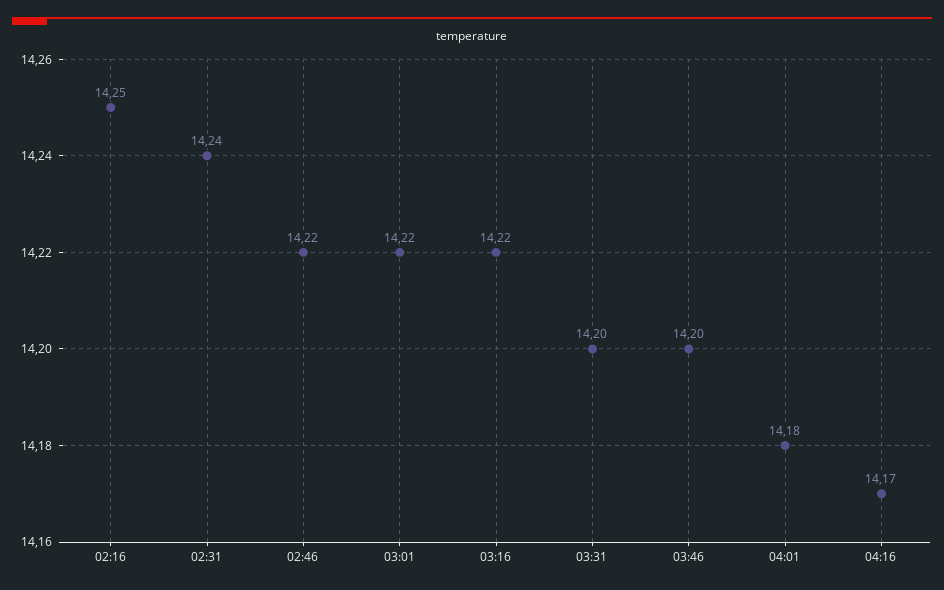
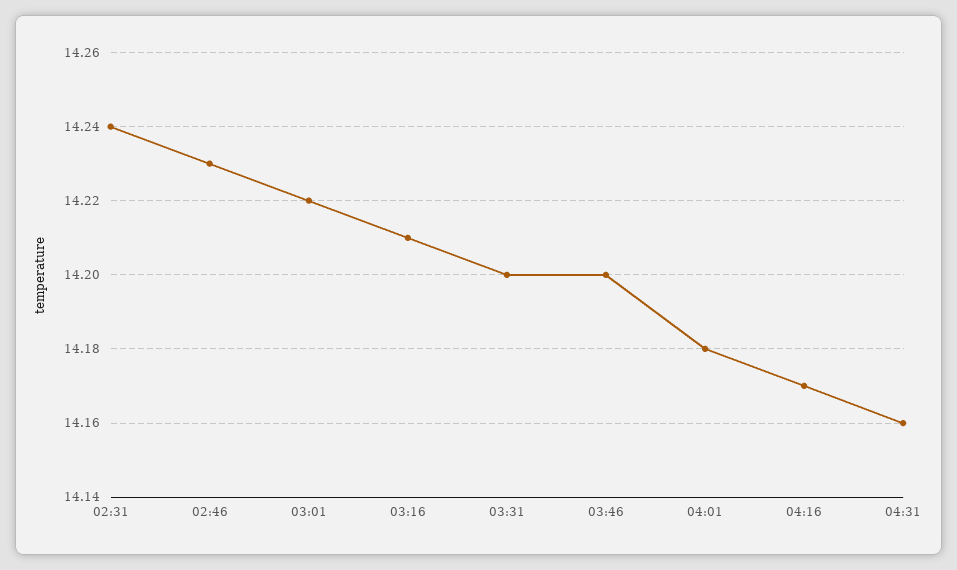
02:16: 14.25 -> none
02:46: 14.22 -> 14.23
03:16: 14.22 -> 14.21
04:31: none -> 14.16

